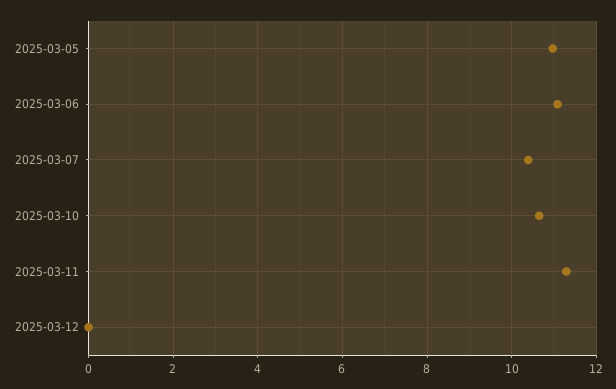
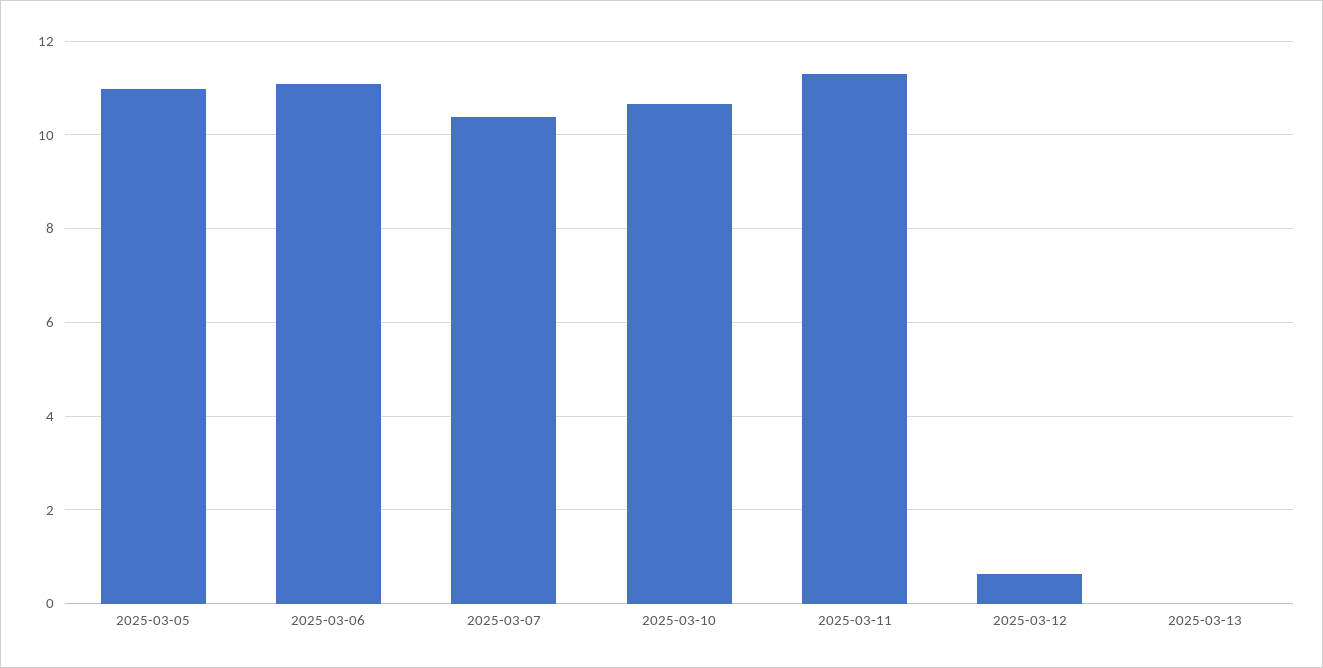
2025-03-12: 0 -> 0.6
2025-03-13: none -> 0

